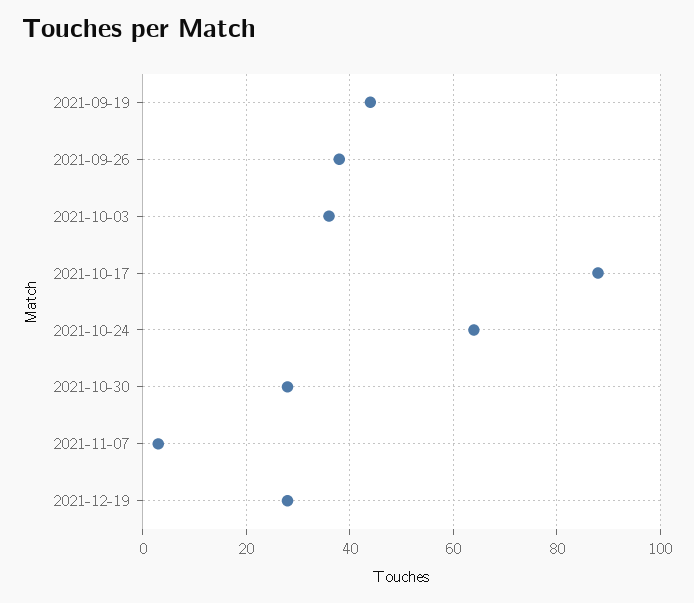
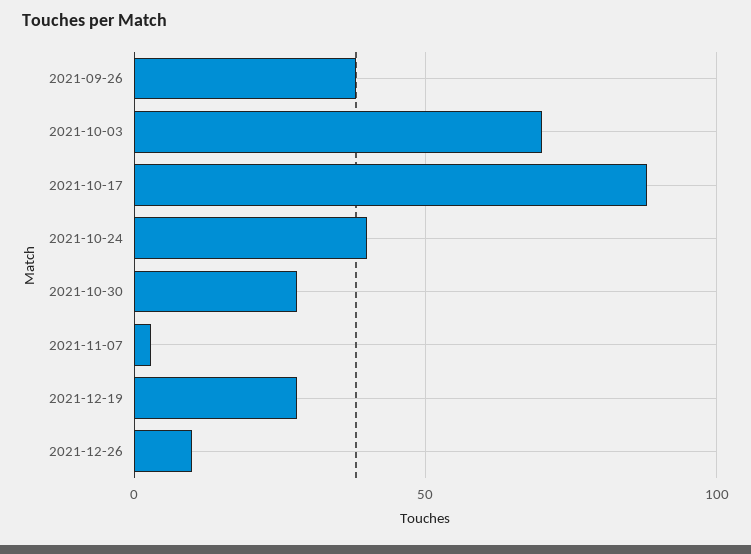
2021-09-19: 45 -> none
2021-10-03: 35 -> 70
2021-10-24: 65 -> 40
2021-12-26: none -> 10

